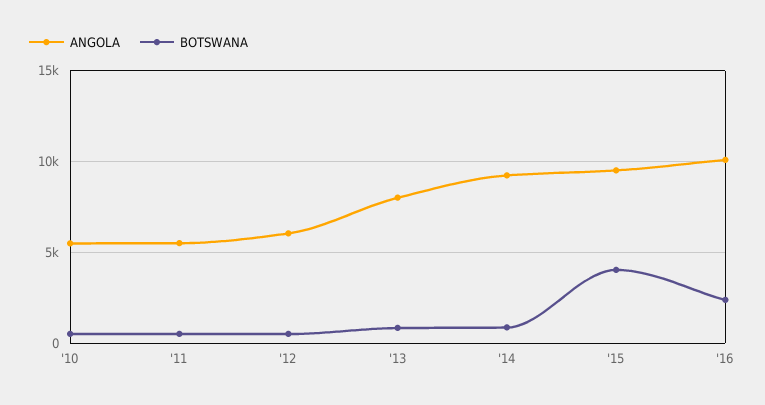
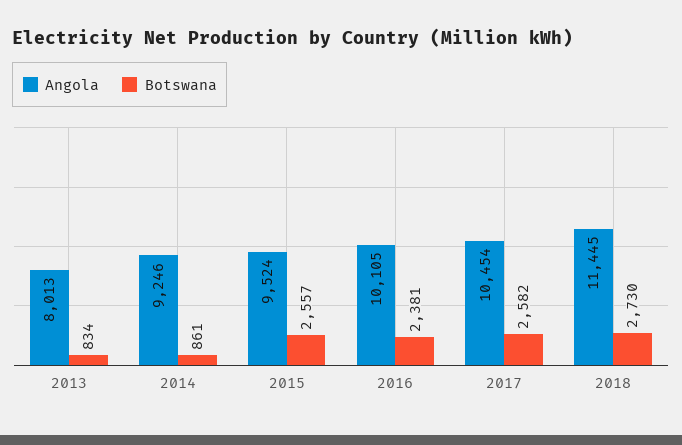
ANGOLA, '10: 5500 -> none
BOTSWANA, '10: 500 -> none
ANGOLA, '11: 5500 -> none
BOTSWANA, '11: 500 -> none
ANGOLA, '12: 6000 -> none
BOTSWANA, '12: 500 -> none
BOTSWANA, '15: 4000 -> 2557
ANGOLA, 2017: none -> 10454
BOTSWANA, 2017: none -> 2582
ANGOLA, 2018: none -> 11445
BOTSWANA, 2018: none -> 2730

